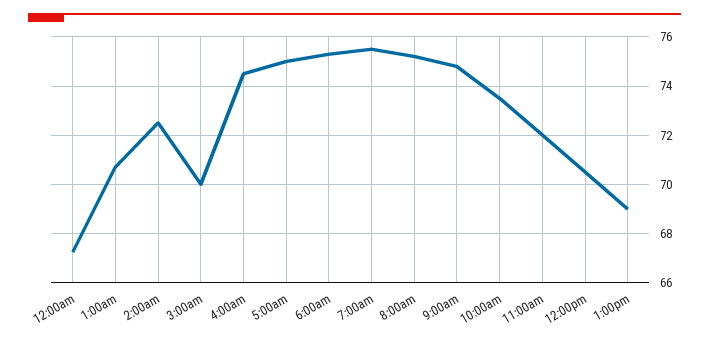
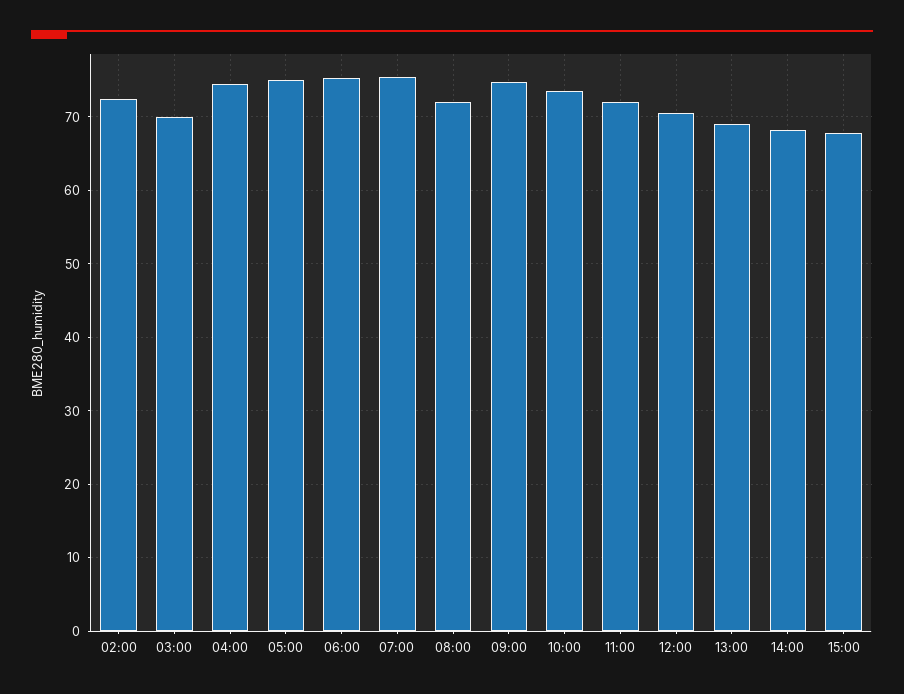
12:00am: 67.25 -> none
1:00am: 70.75 -> none
8:00am: 75.25 -> 72
14:00: none -> 68
15:00: none -> 68

